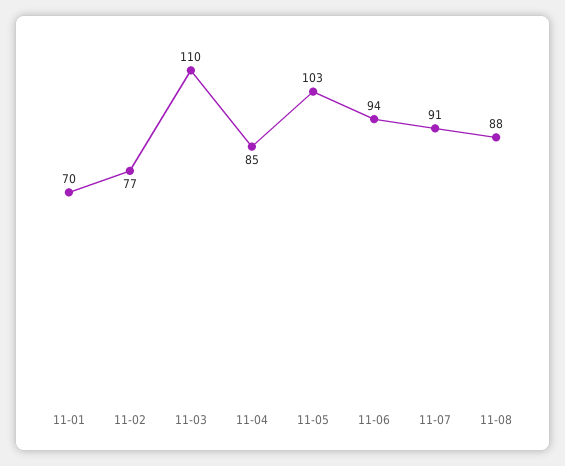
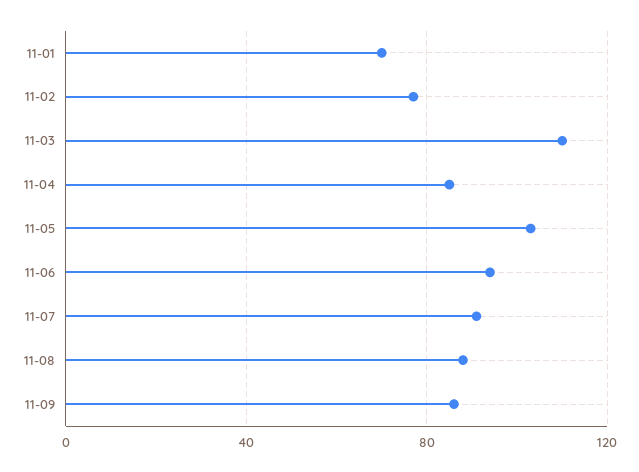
11-09: none -> 85

